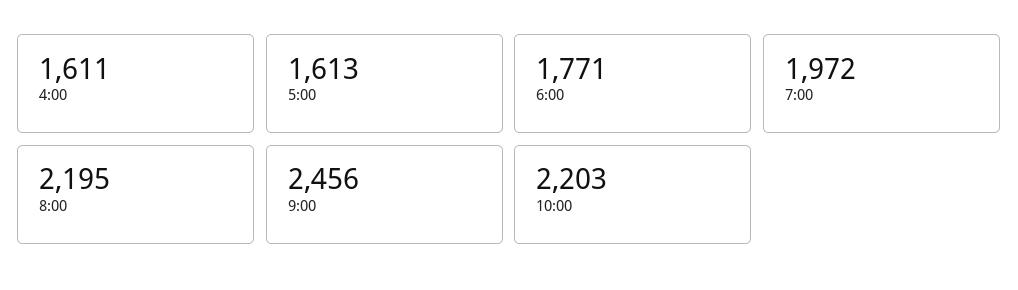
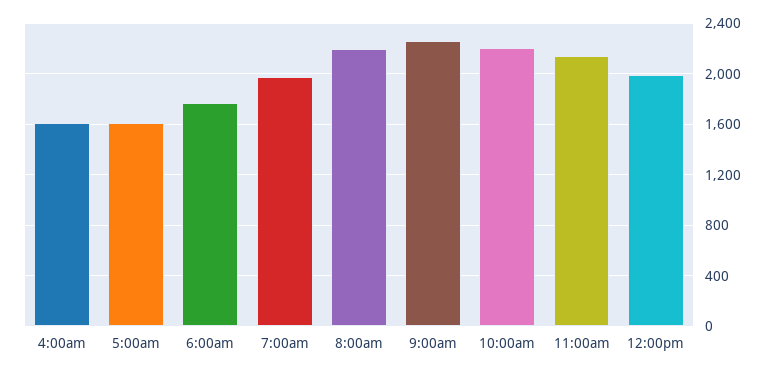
9:00: 2456 -> 2250
11:00am: none -> 2150
12:00pm: none -> 2000

